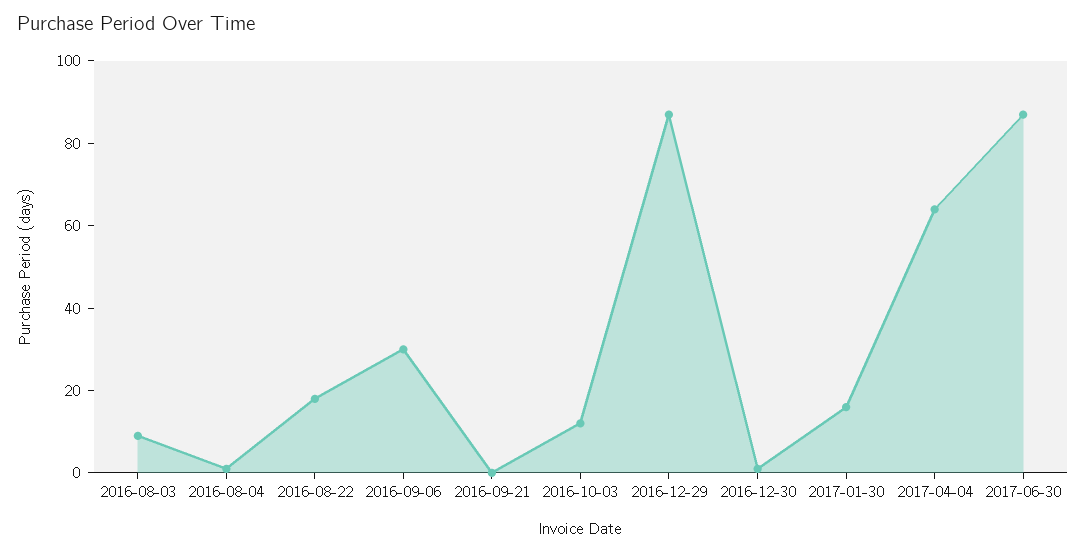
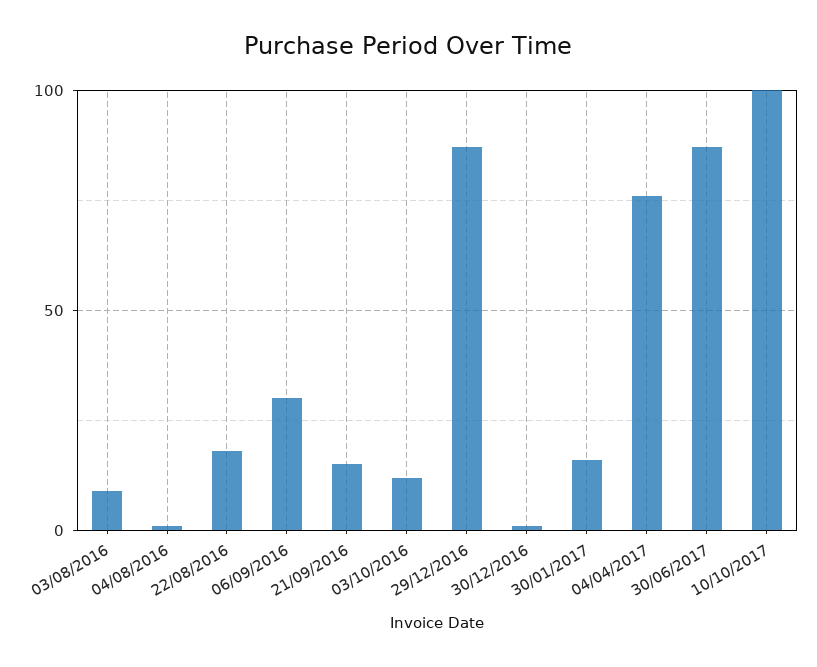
2016-09-21: 0 -> 15
2017-04-04: 65 -> 75
10/10/2017: none -> 100

